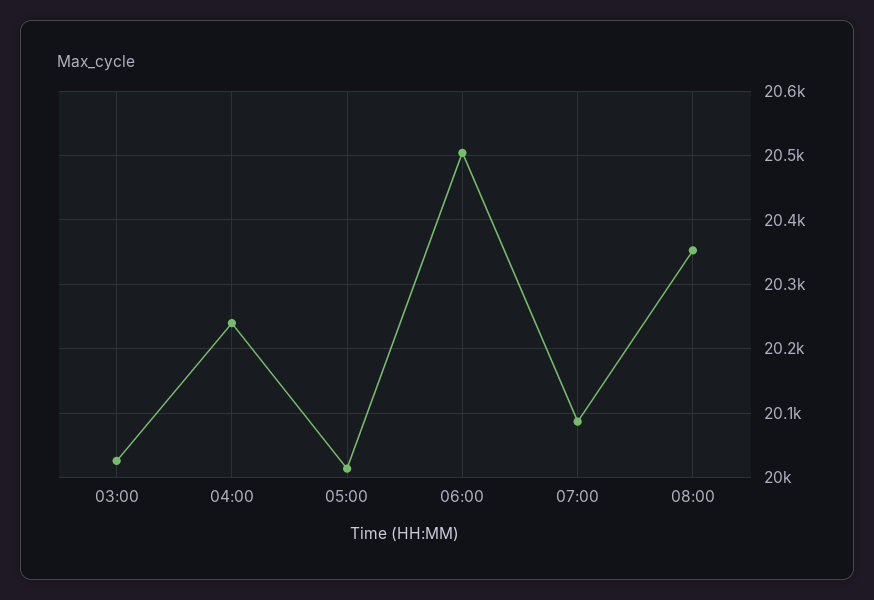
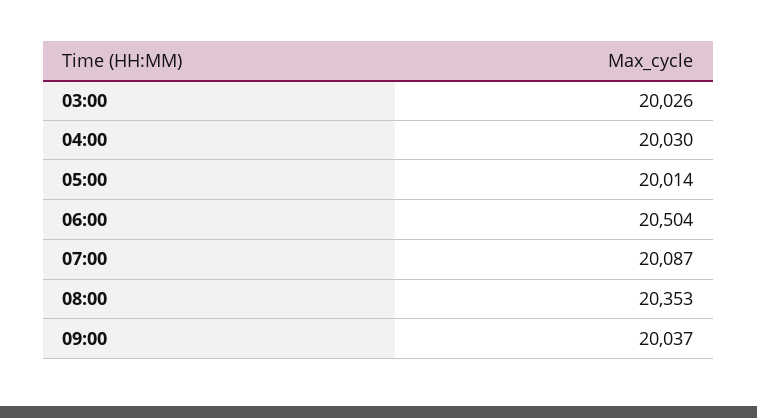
04:00: 20240 -> 20030
09:00: none -> 20037

